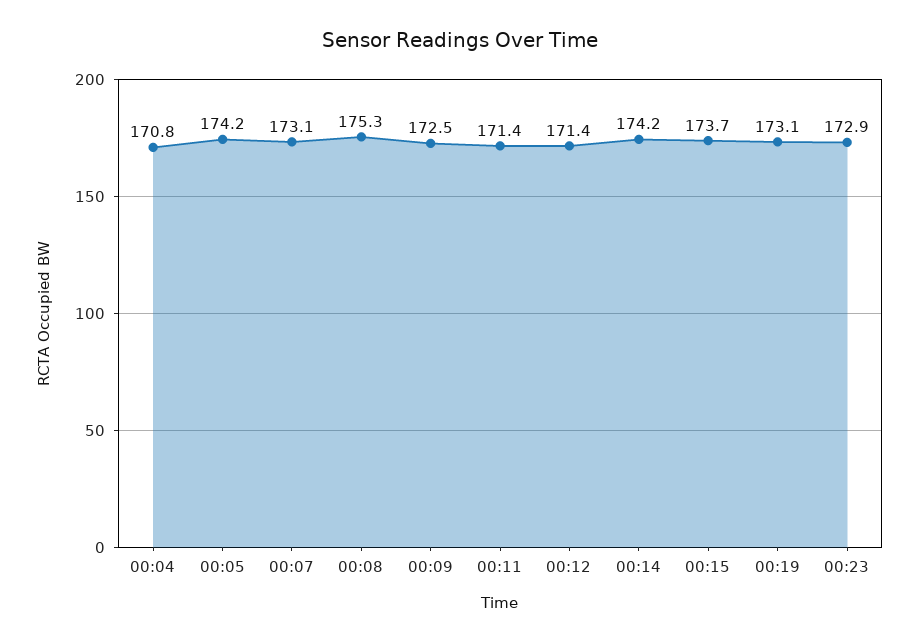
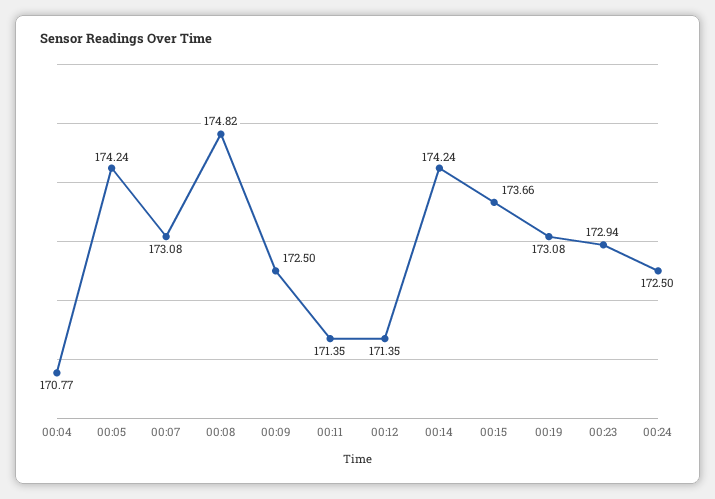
00:08: 175.3 -> 174.82
00:24: none -> 172.5

